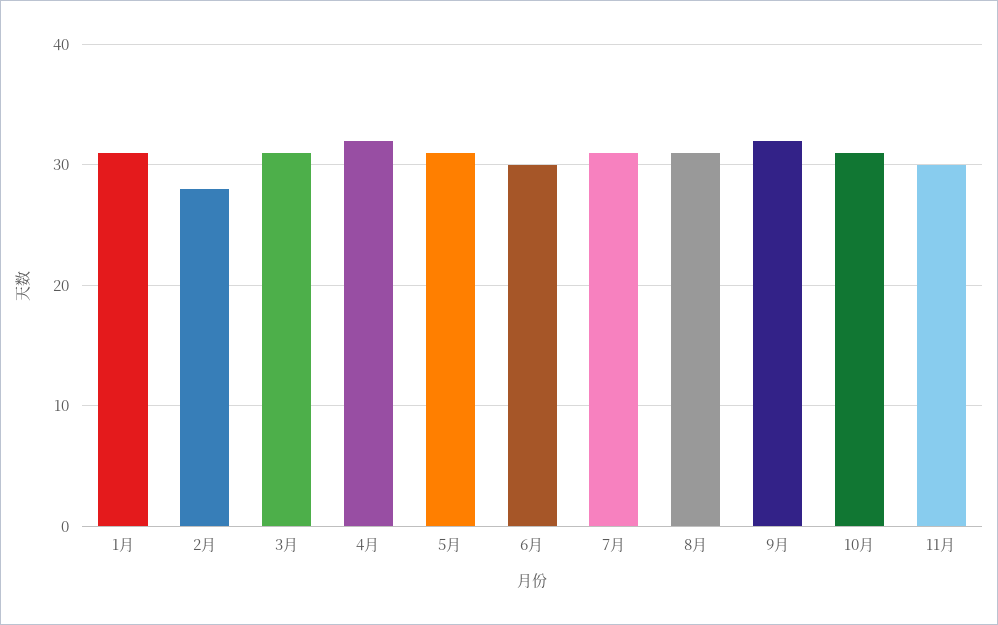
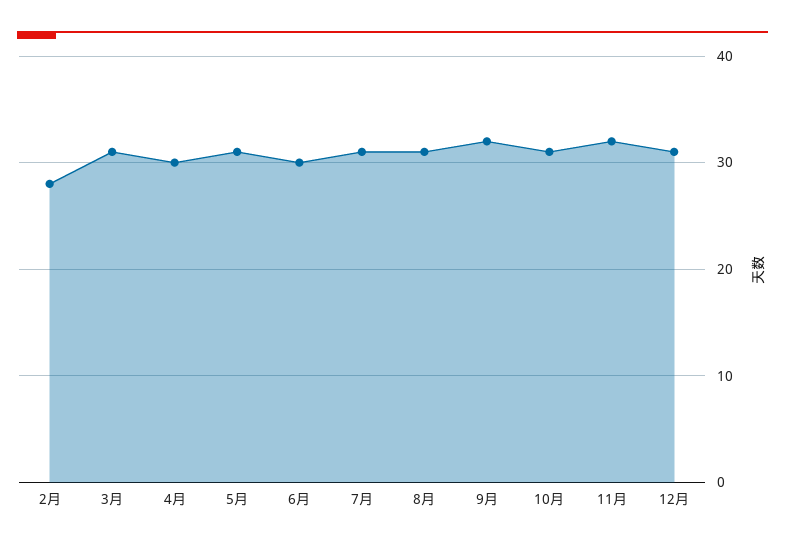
1月: 31 -> none
4月: 32 -> 30
11月: 30 -> 32
12月: none -> 31

